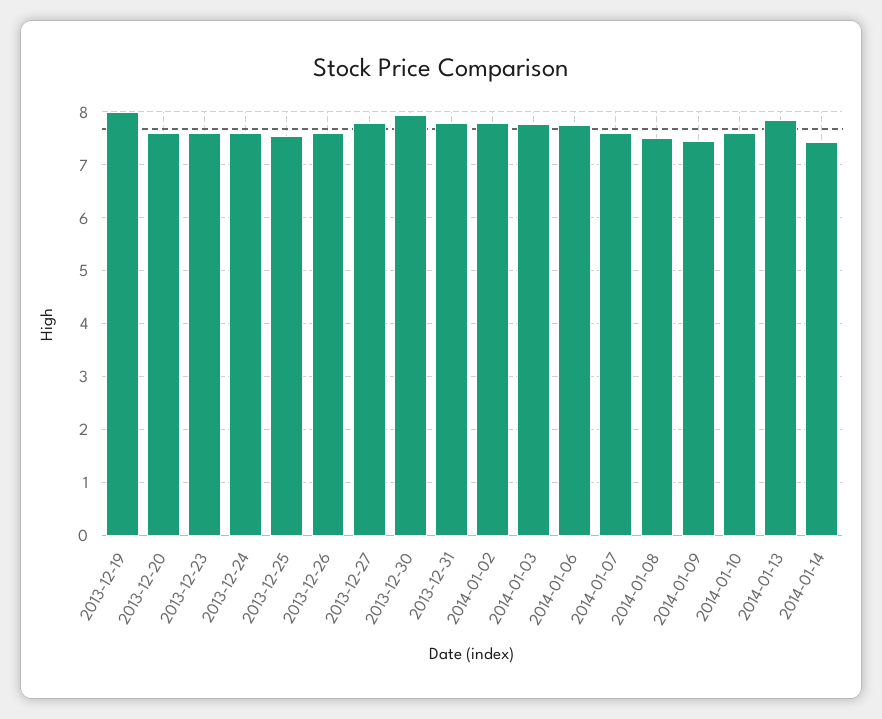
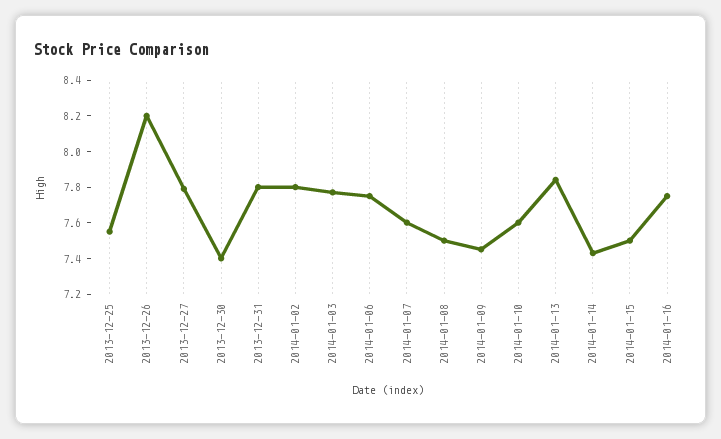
2013-12-19: 8 -> none
2013-12-20: 7.6 -> none
2013-12-23: 7.6 -> none
2013-12-24: 7.6 -> none
2013-12-26: 7.6 -> 8.2
2013-12-30: 8 -> 7.4
2014-01-15: none -> 7.5
2014-01-16: none -> 7.75

